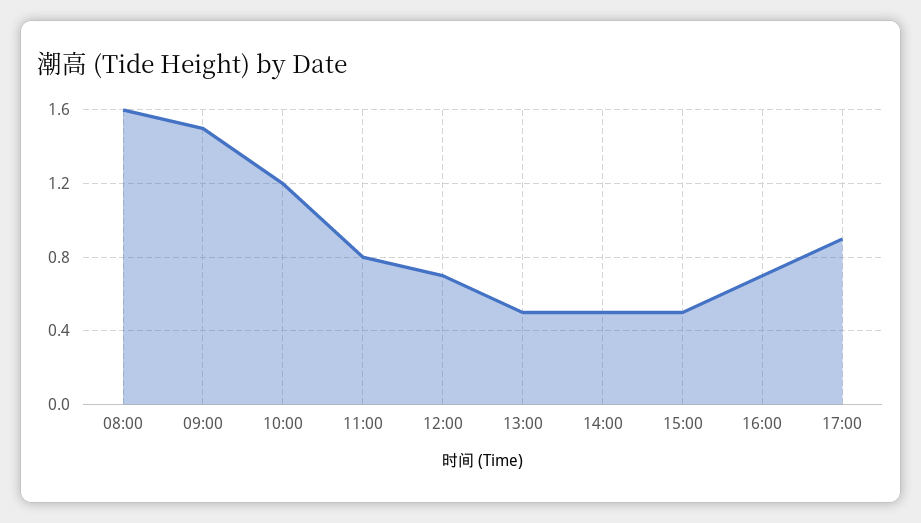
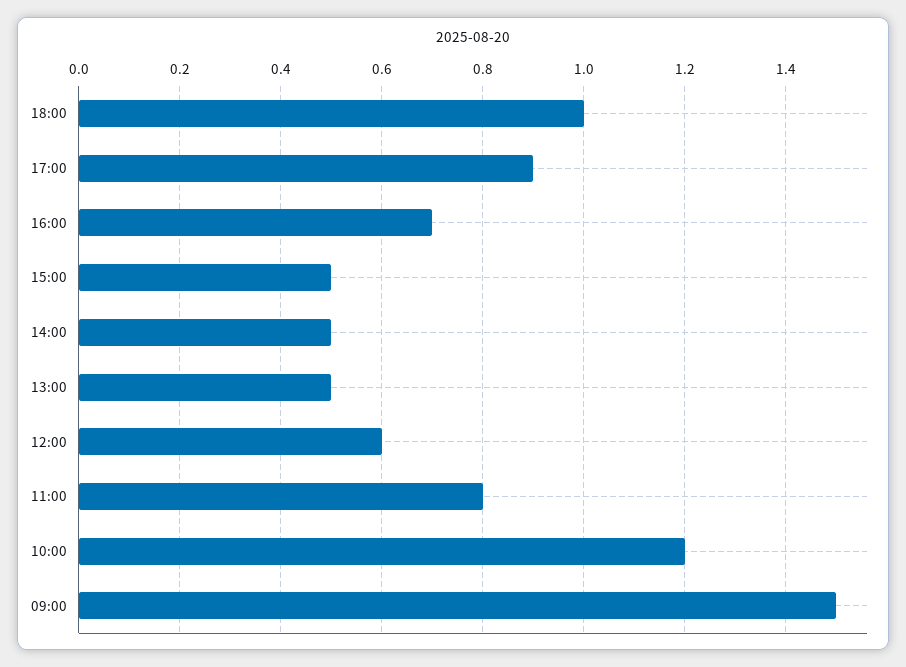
08:00: 1.6 -> none
12:00: 0.7 -> 0.6
18:00: none -> 1

